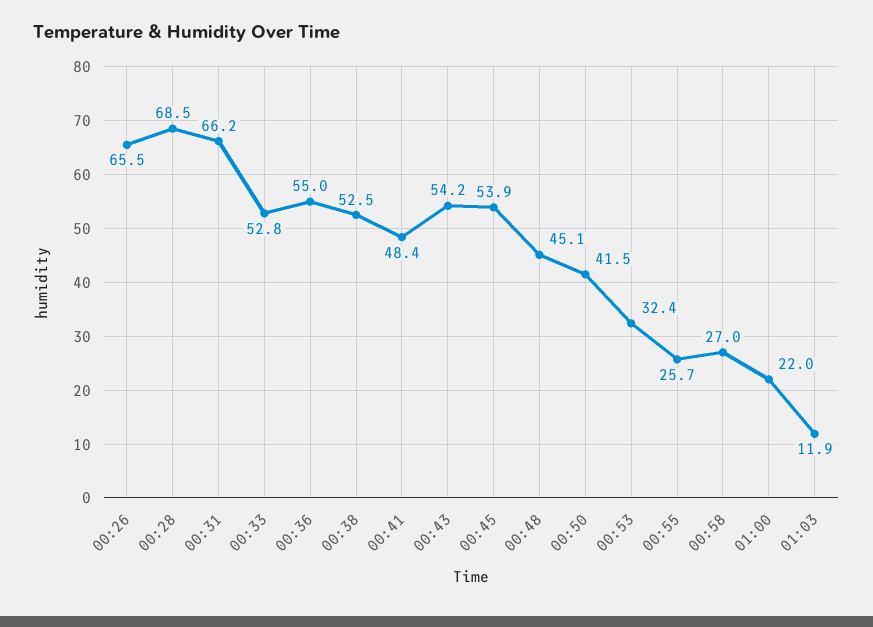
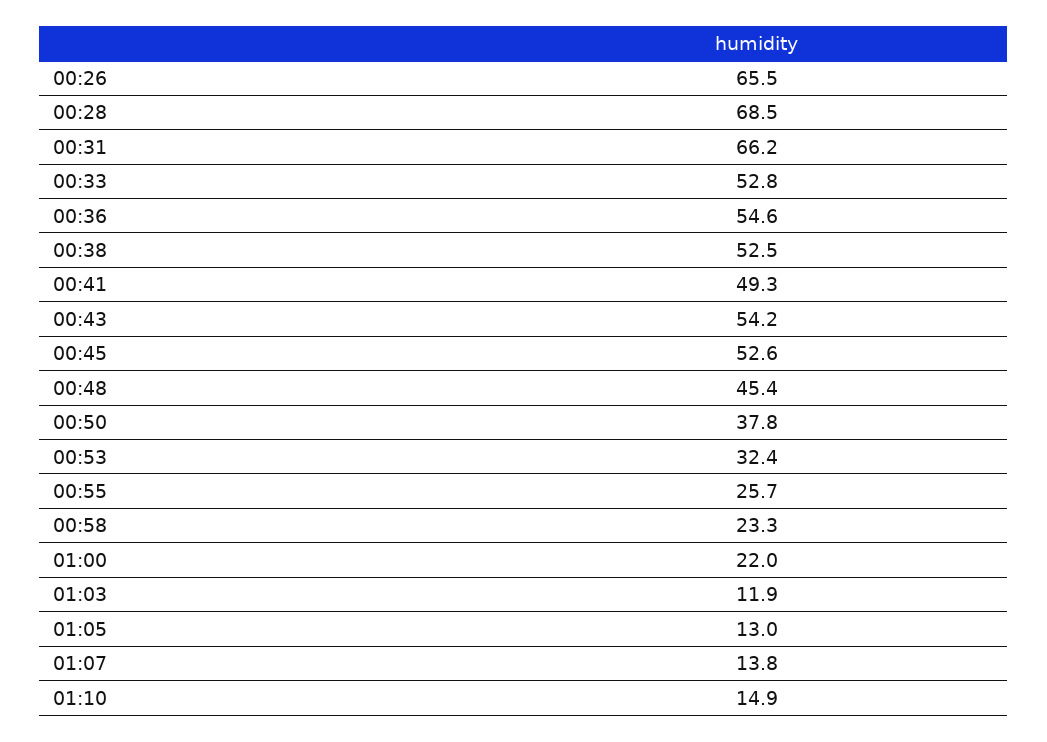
00:36: 55 -> 54.6
00:41: 48.4 -> 49.3
00:45: 53.9 -> 52.6
00:48: 45.1 -> 45.4
00:50: 41.5 -> 37.8
00:58: 27 -> 23.3
01:05: none -> 13
01:07: none -> 13.8
01:10: none -> 14.9

